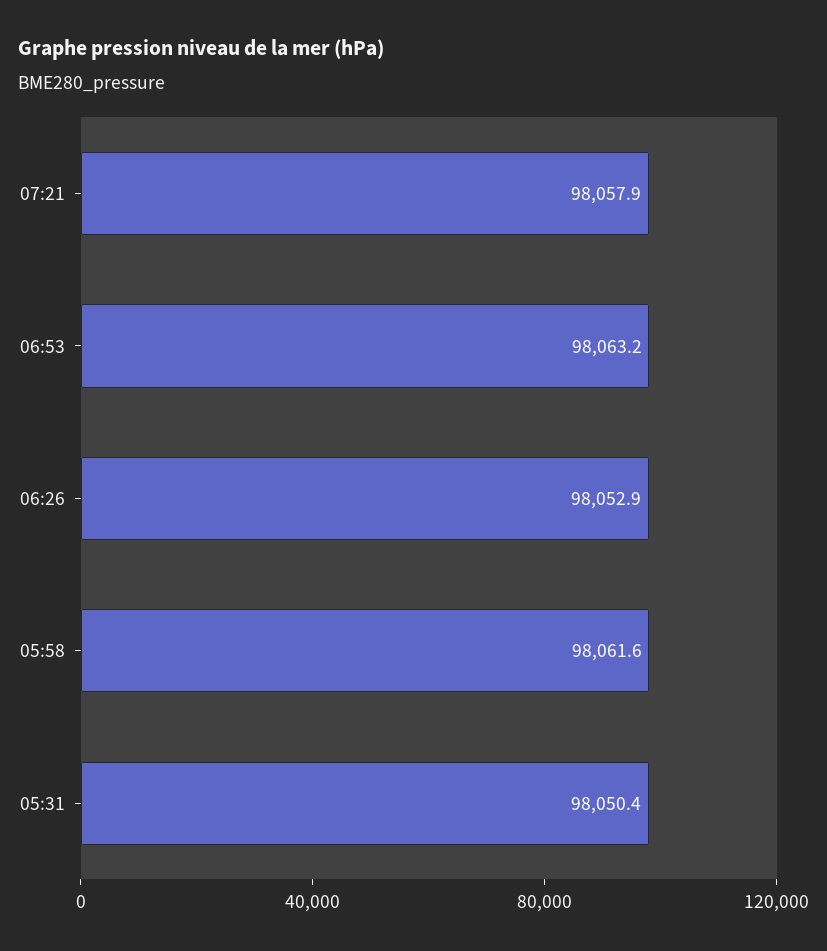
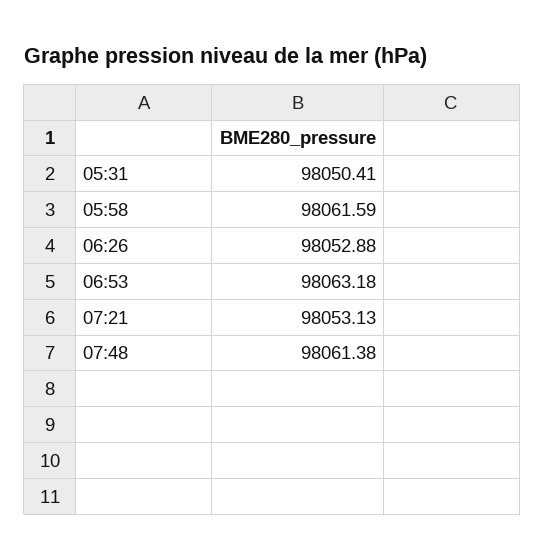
07:21: 98057.9 -> 98053.13
07:48: none -> 98061.38

